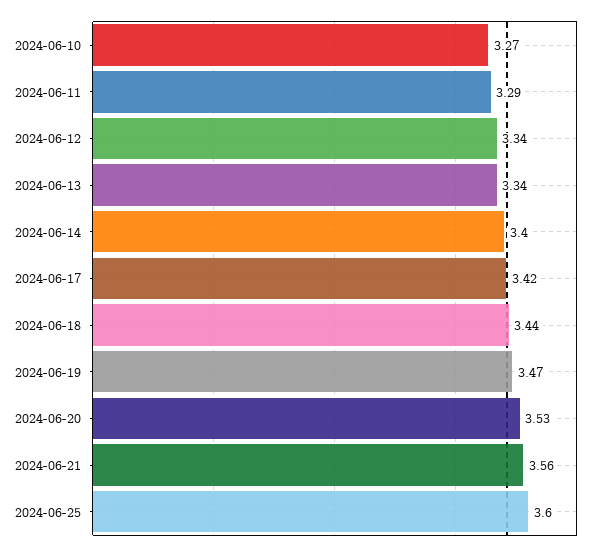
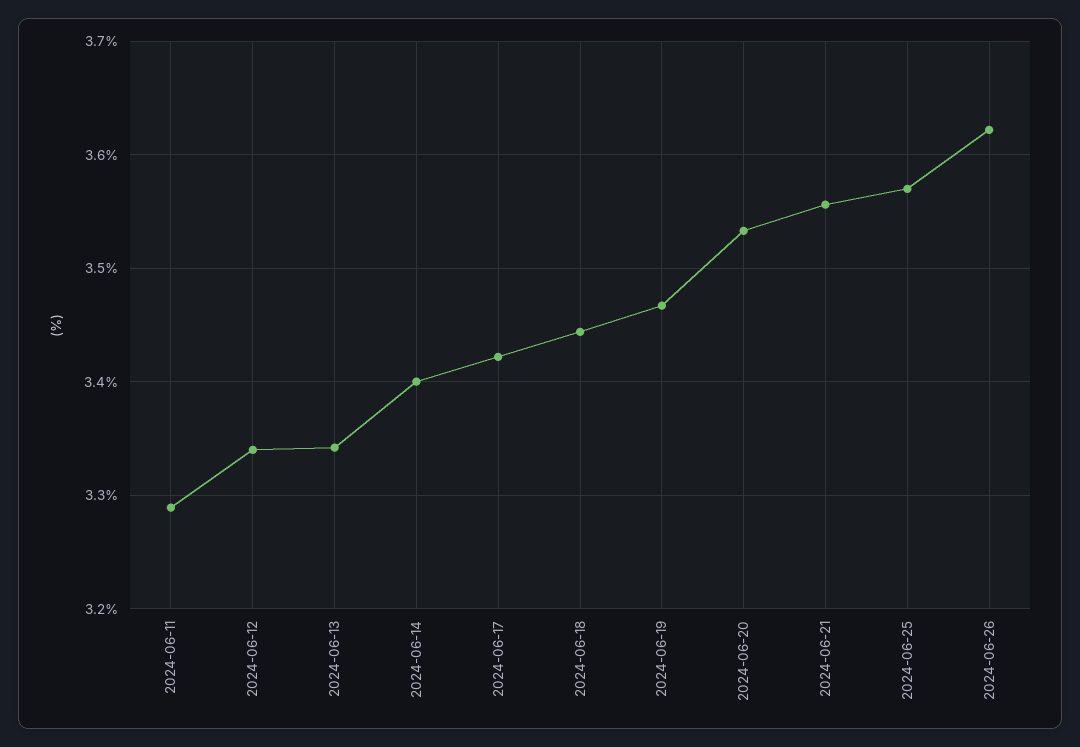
2024-06-10: 3.27 -> none
2024-06-25: 3.6 -> 3.57
2024-06-26: none -> 3.62

